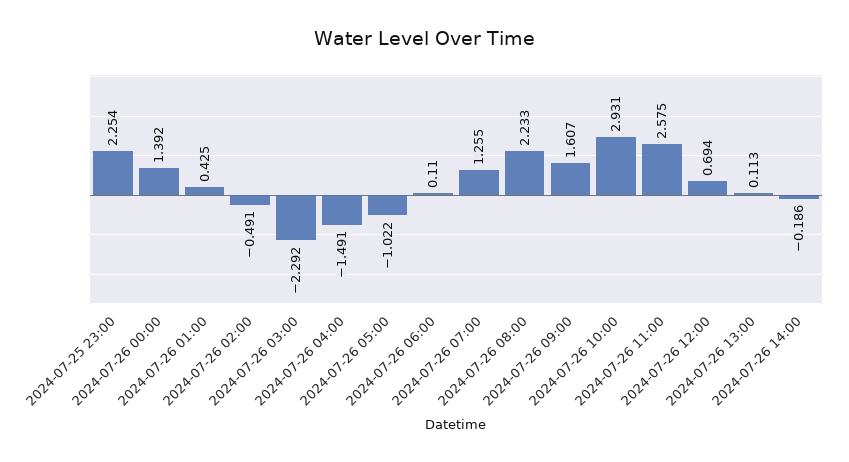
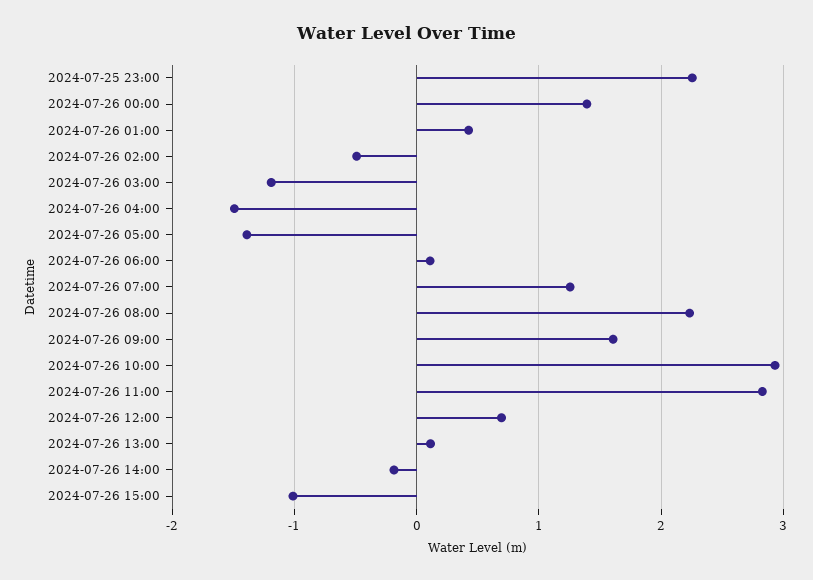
2024-07-26 03:00: -2.292 -> -1.2
2024-07-26 05:00: -1.022 -> -1.4
2024-07-26 11:00: 2.575 -> 2.8
2024-07-26 15:00: none -> -1

